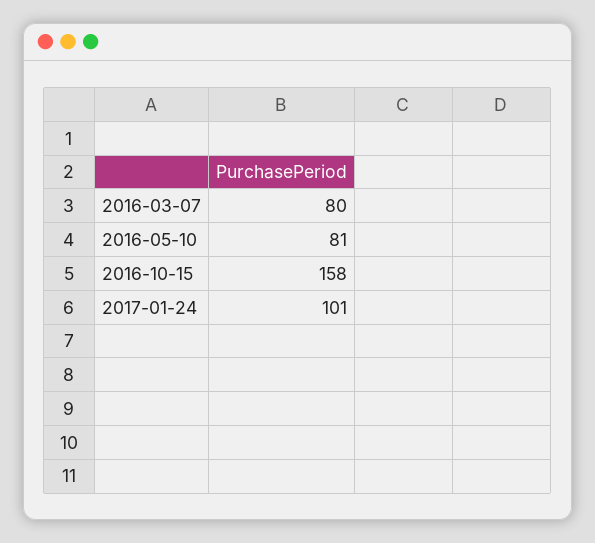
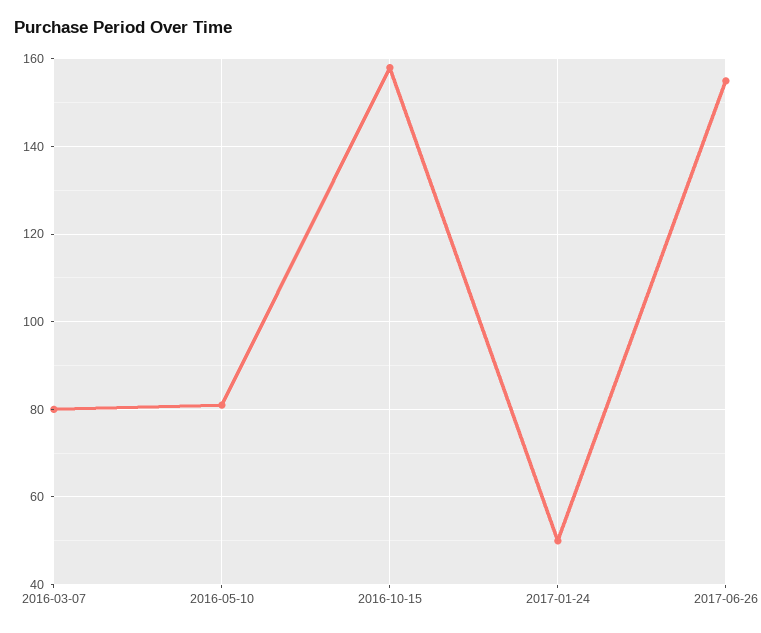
2017-01-24: 101 -> 50
2017-06-26: none -> 155

